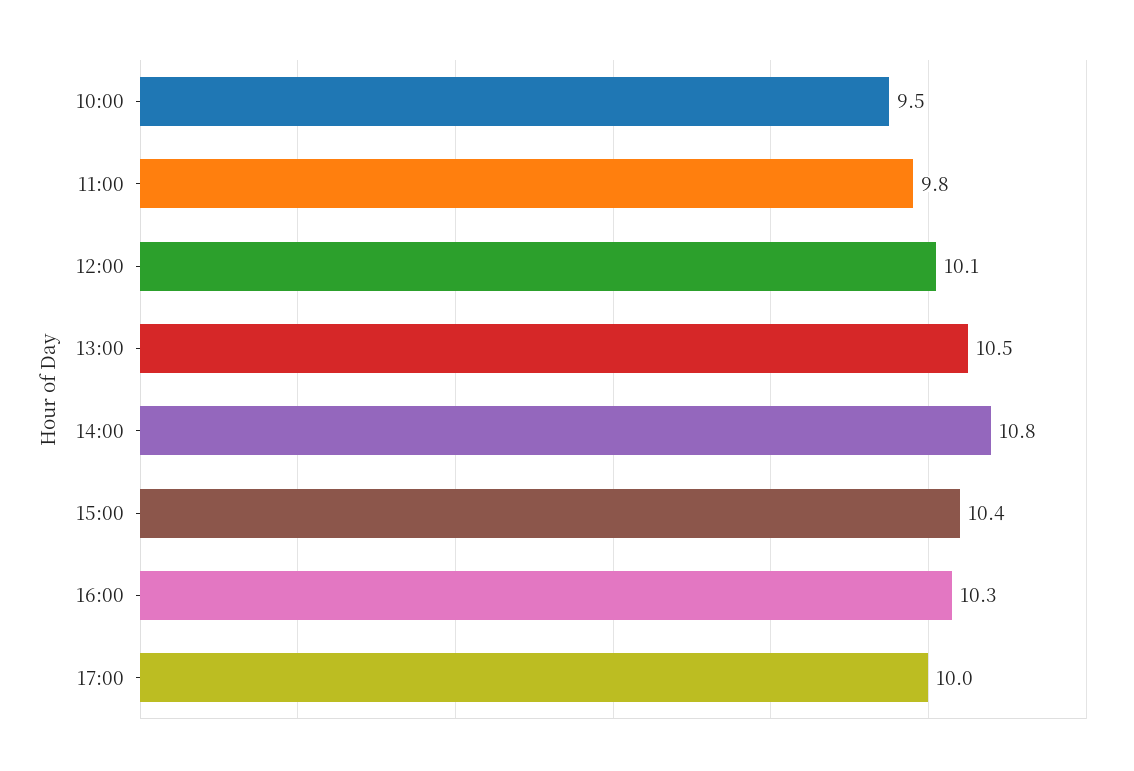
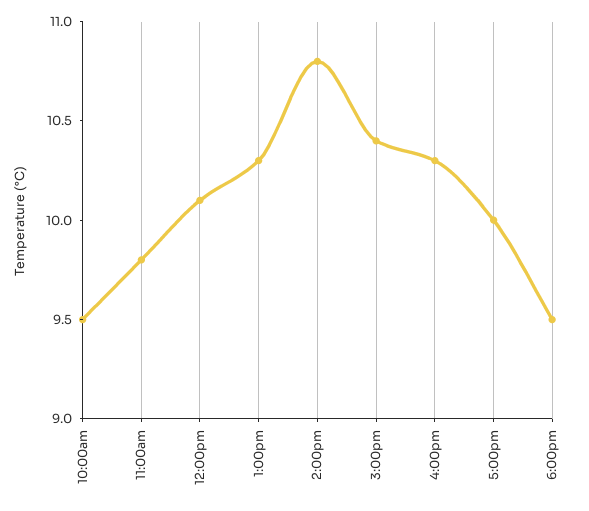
13:00: 10.5 -> 10.3
6:00pm: none -> 9.5

